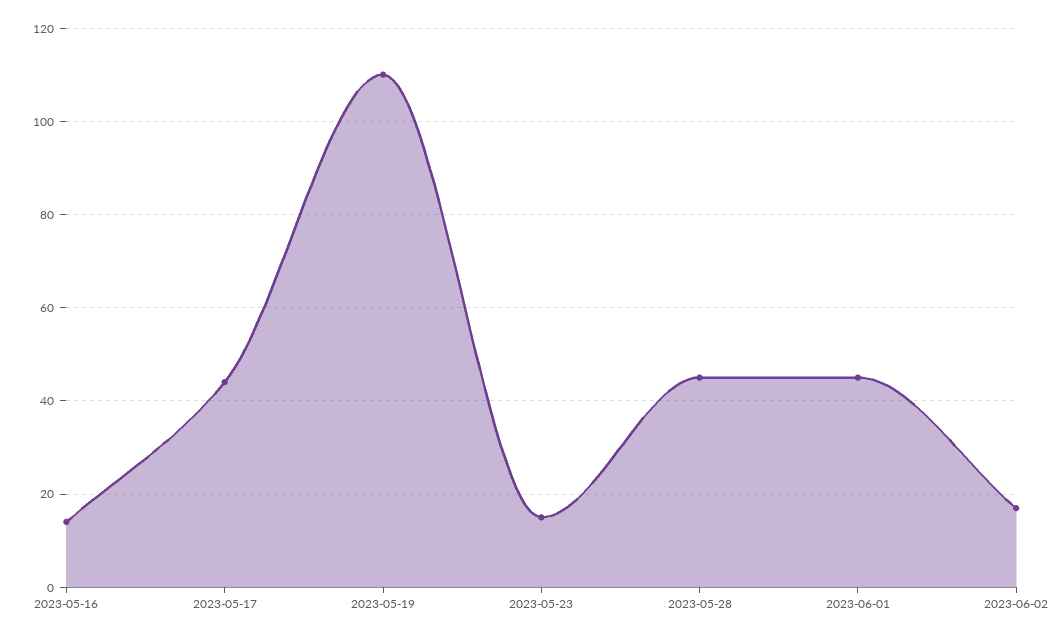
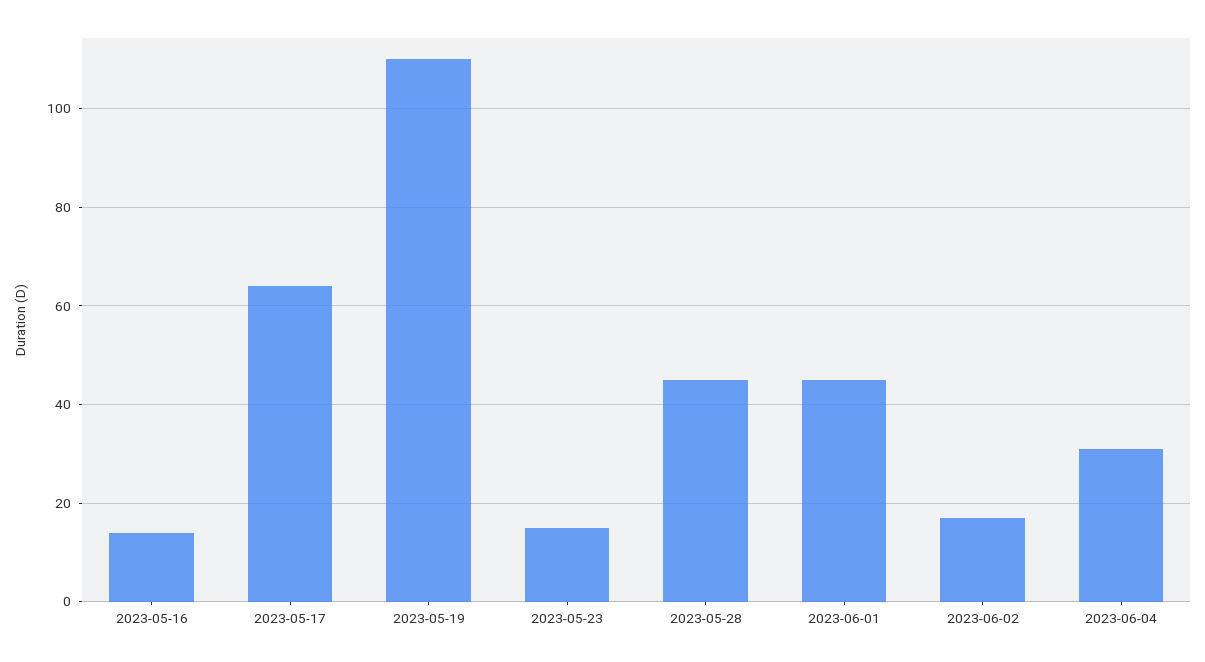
2023-05-17: 45 -> 65
2023-06-04: none -> 30

